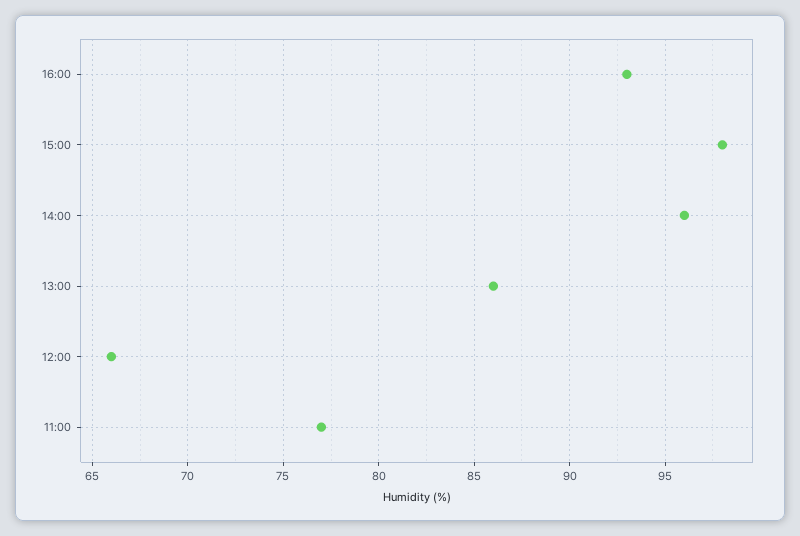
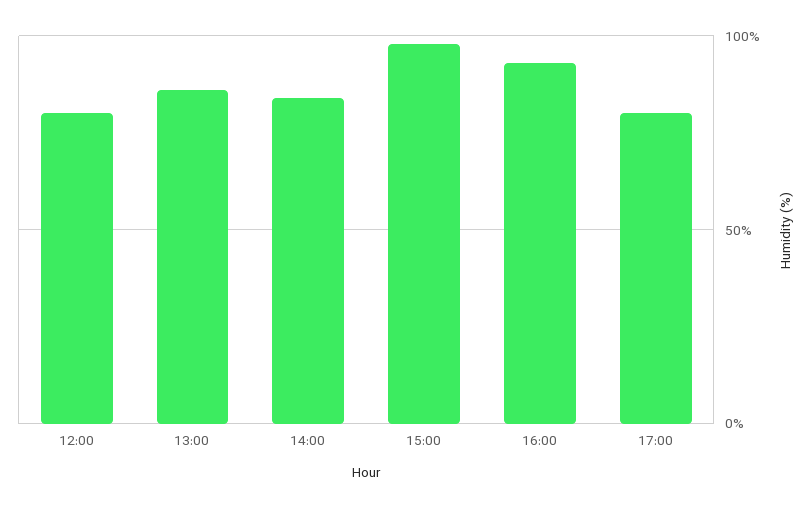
14:00: 96 -> 85
12:00: 66 -> 80
11:00: 77 -> none
17:00: none -> 80

